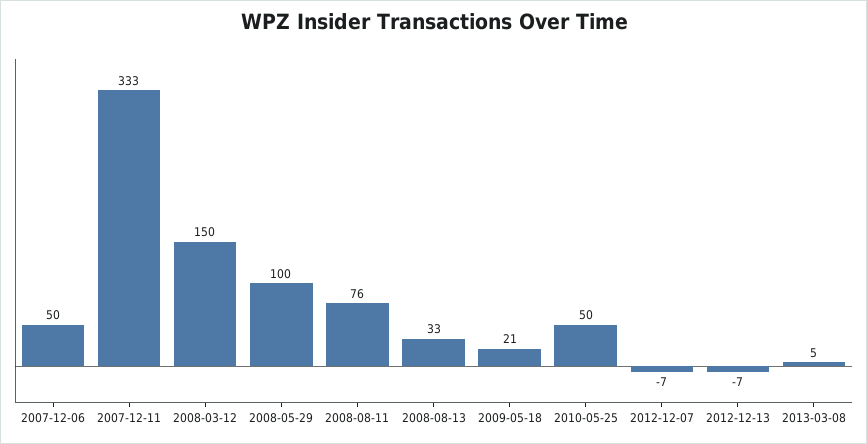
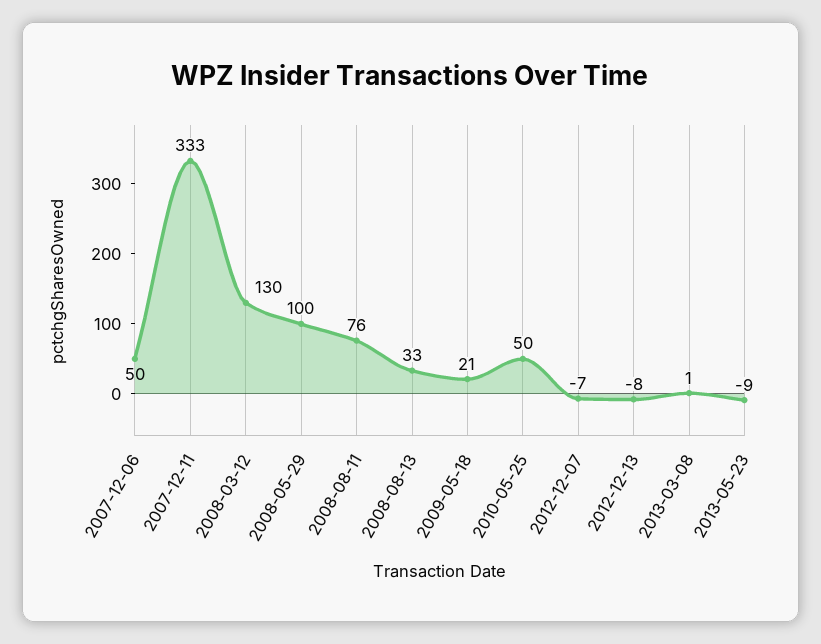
2008-03-12: 150 -> 130
2012-12-13: -7 -> -8
2013-03-08: 5 -> 1
2013-05-23: none -> -9

